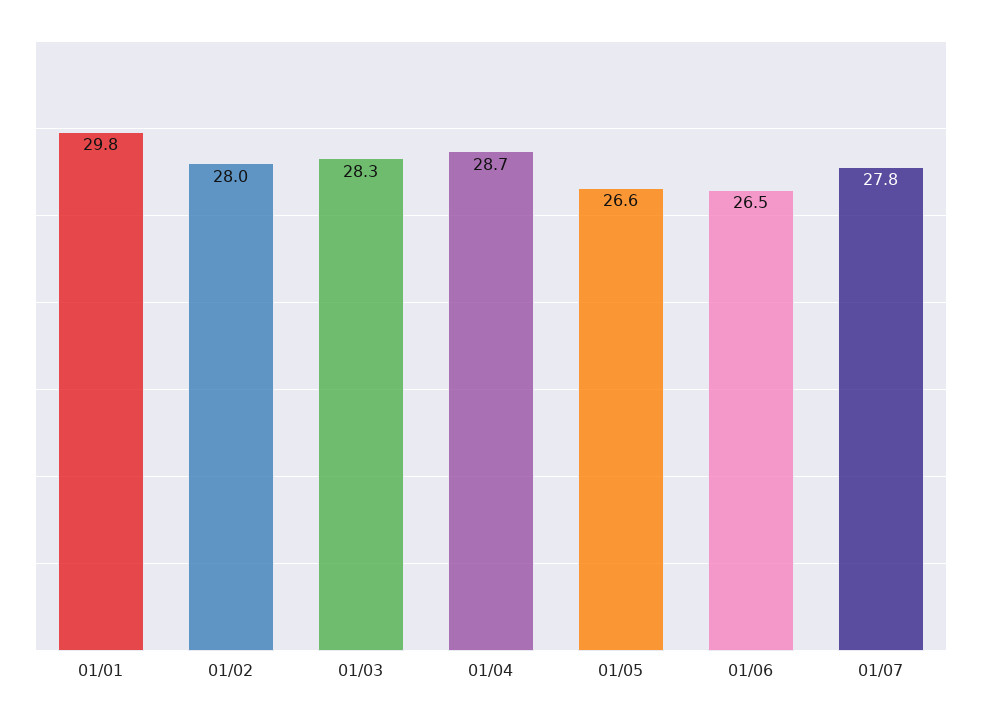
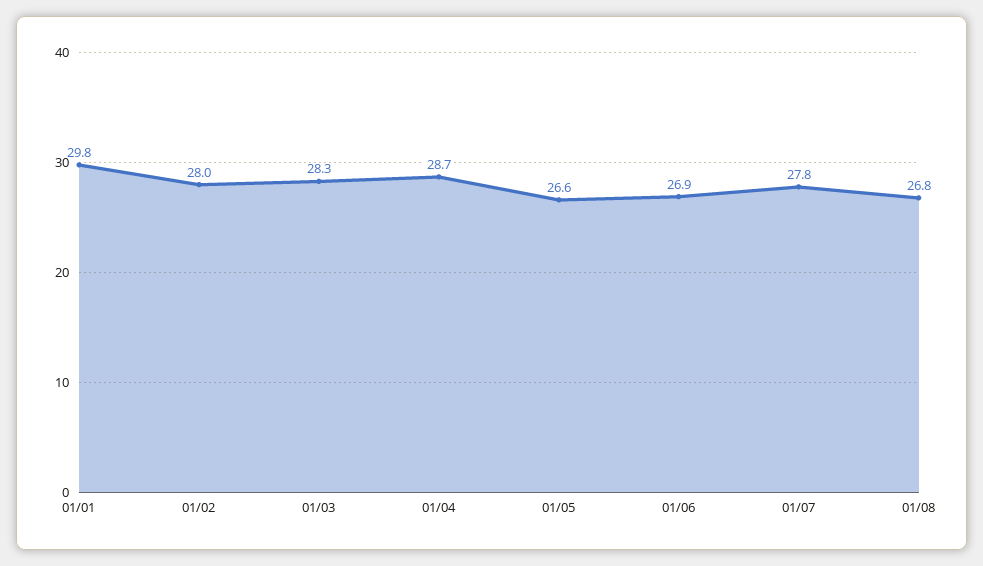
01/06: 26.5 -> 26.9
01/08: none -> 26.8

